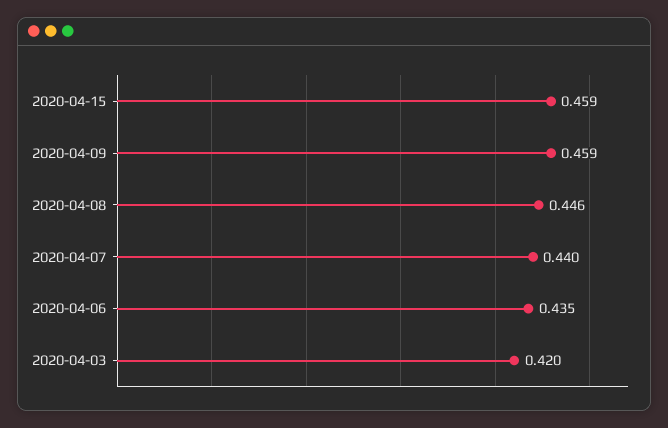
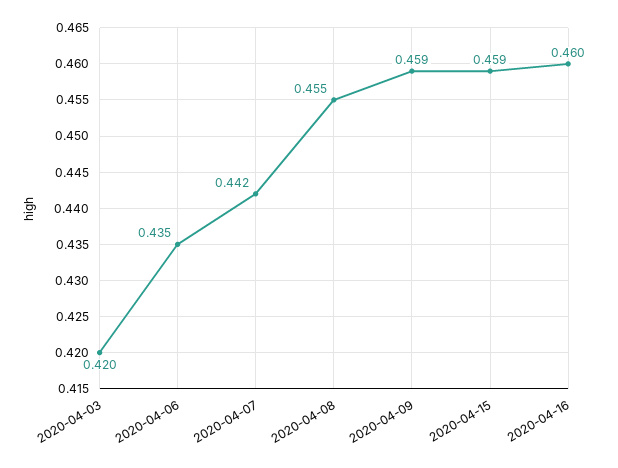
2020-04-08: 0.446 -> 0.455
2020-04-07: 0.44 -> 0.442
2020-04-16: none -> 0.46

